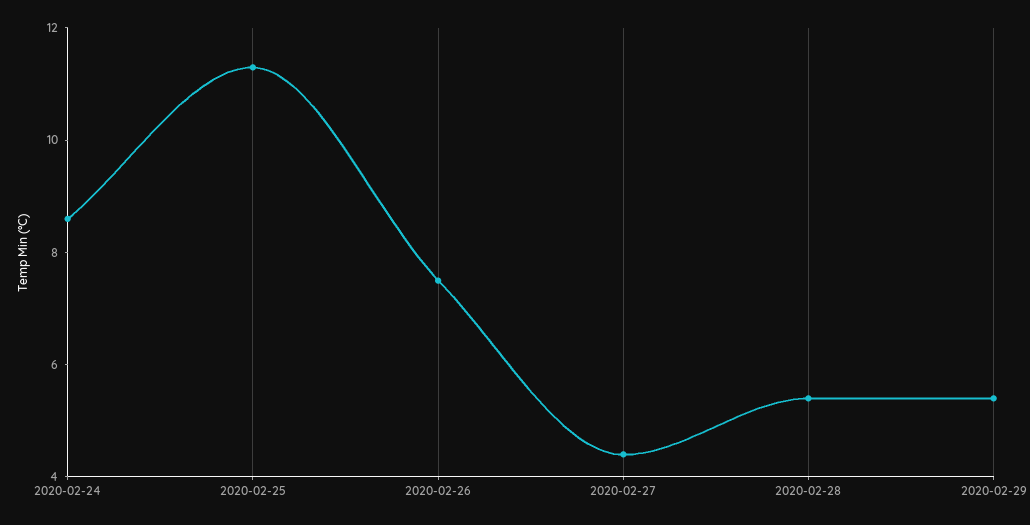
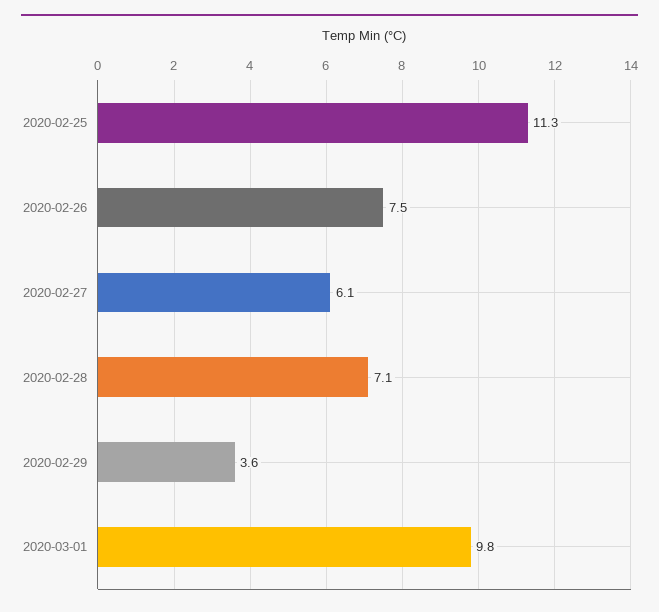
2020-02-24: 8.5 -> none
2020-02-27: 4.5 -> 6.1
2020-02-28: 5.5 -> 7.1
2020-02-29: 5.5 -> 3.6
2020-03-01: none -> 9.8

